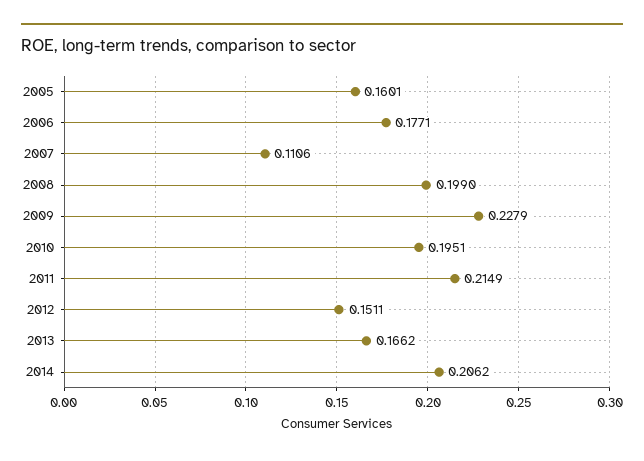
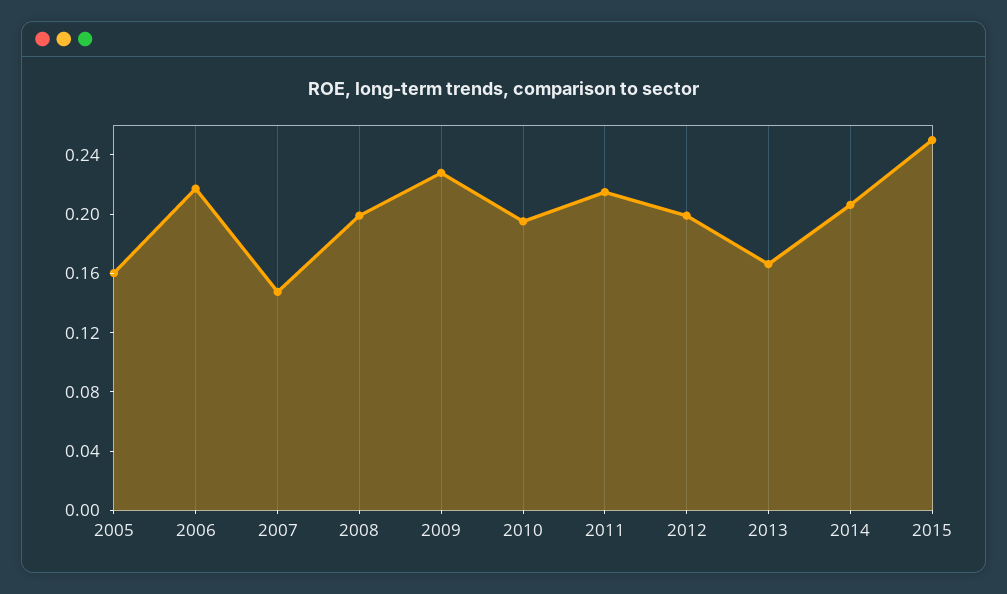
2006: 0.1771 -> 0.22
2007: 0.1106 -> 0.15
2012: 0.1511 -> 0.2
2015: none -> 0.25

